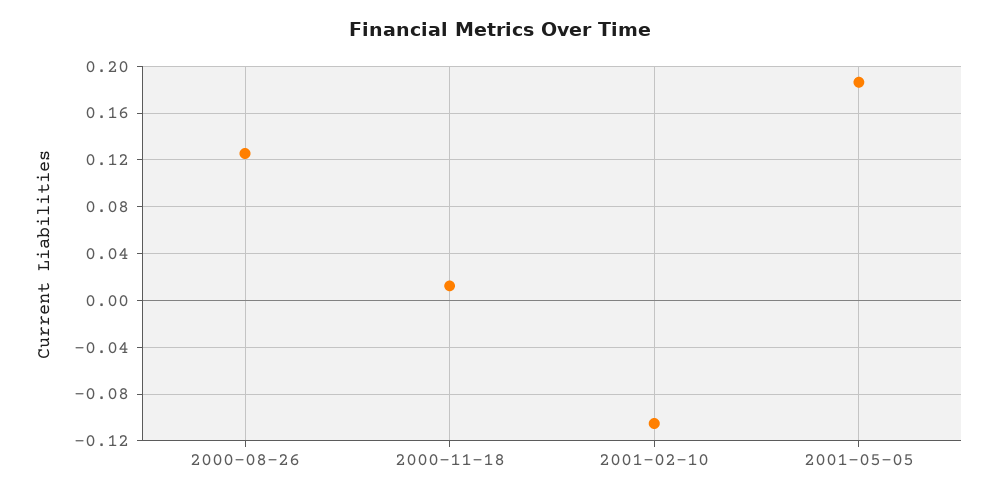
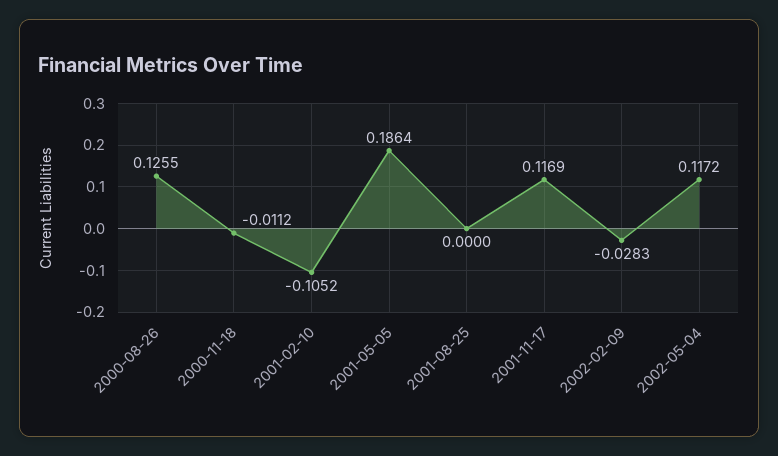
2000-11-18: 0.01 -> -0.0112
2001-08-25: none -> 0
2001-11-17: none -> 0.1169
2002-02-09: none -> -0.0283
2002-05-04: none -> 0.1172

